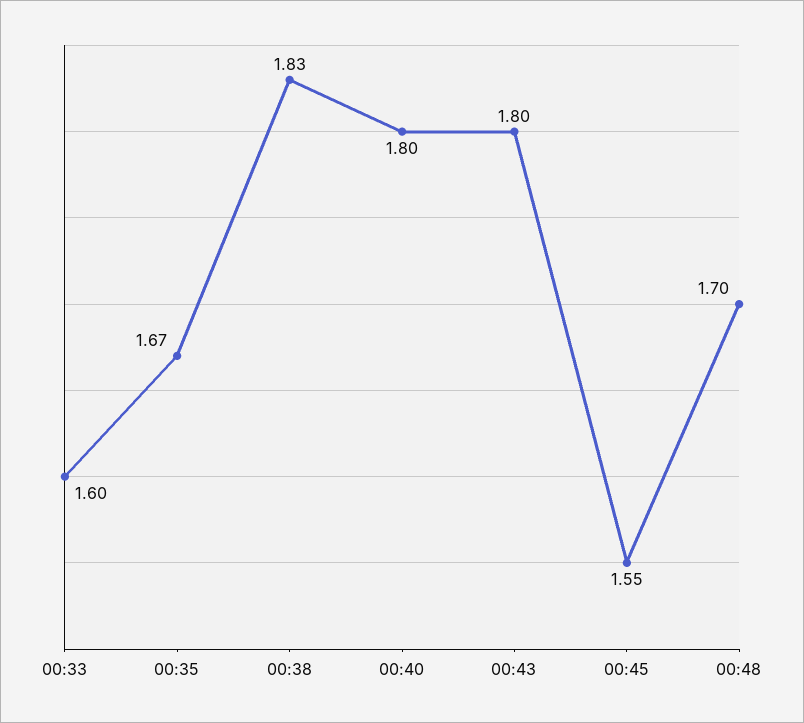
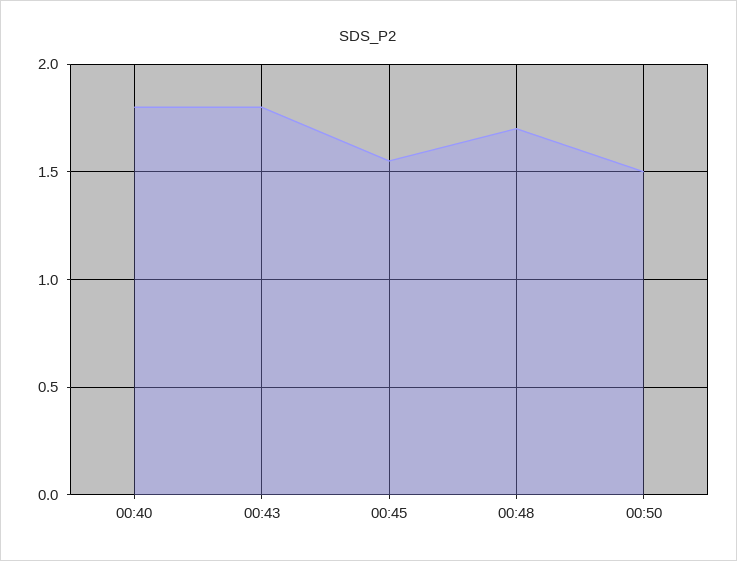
00:33: 1.6 -> none
00:35: 1.67 -> none
00:38: 1.83 -> none
00:50: none -> 1.5

